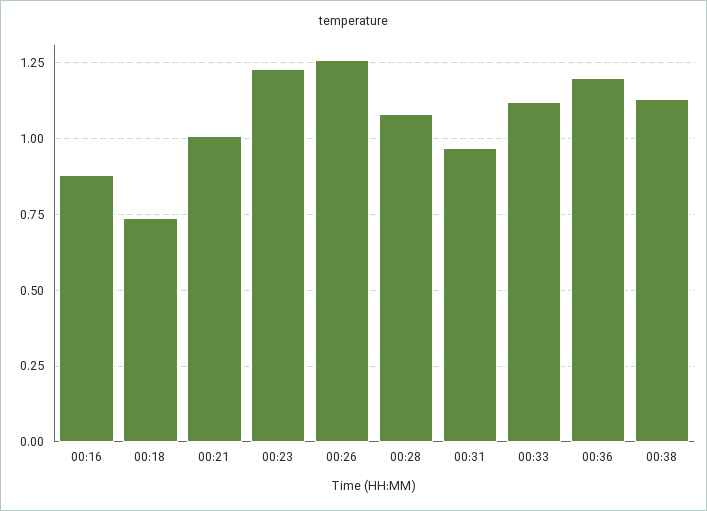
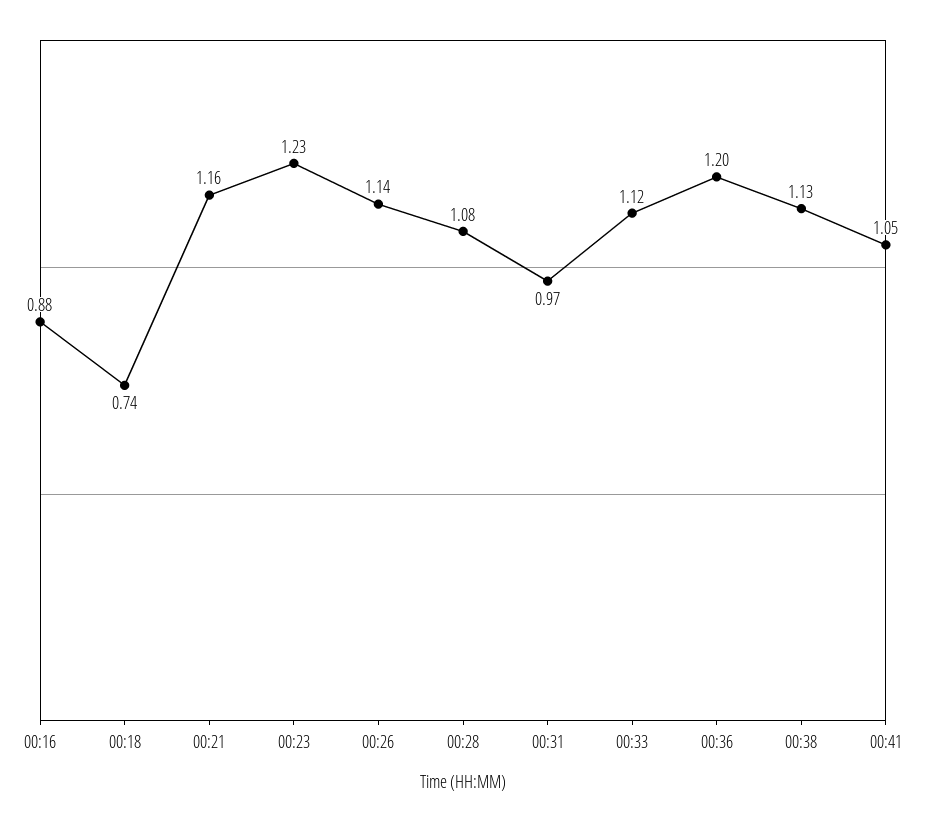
00:21: 1 -> 1.16
00:26: 1.25 -> 1.14
00:41: none -> 1.05

